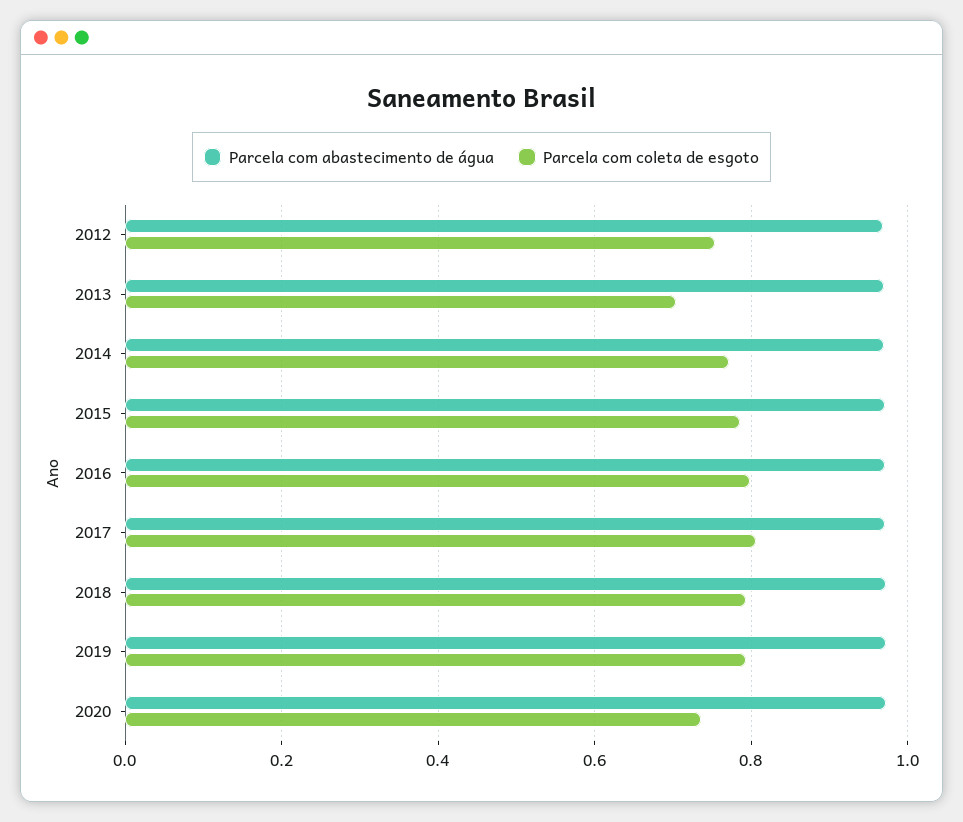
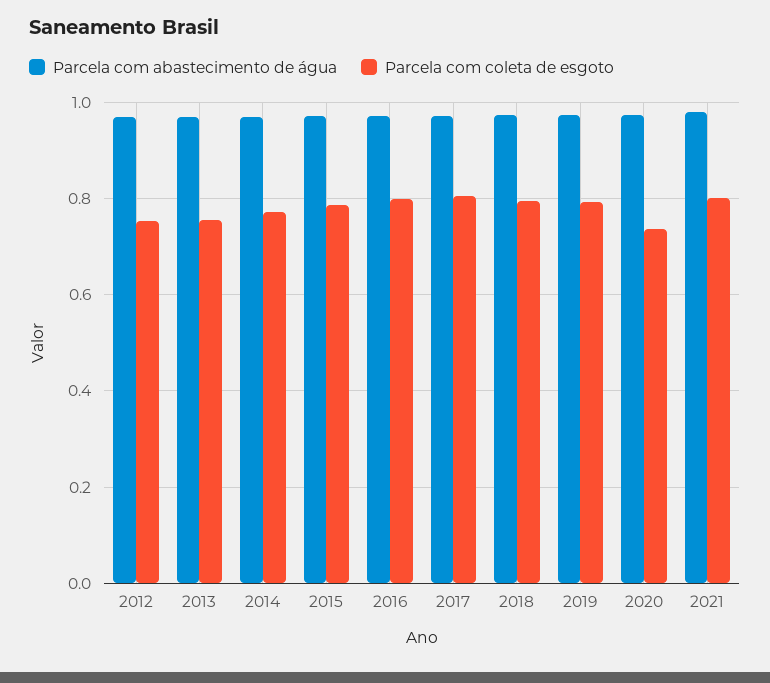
Parcela com coleta de esgoto, 2013: 0.7 -> 0.76
Parcela com abastecimento de água, 2021: none -> 0.98
Parcela com coleta de esgoto, 2021: none -> 0.8

